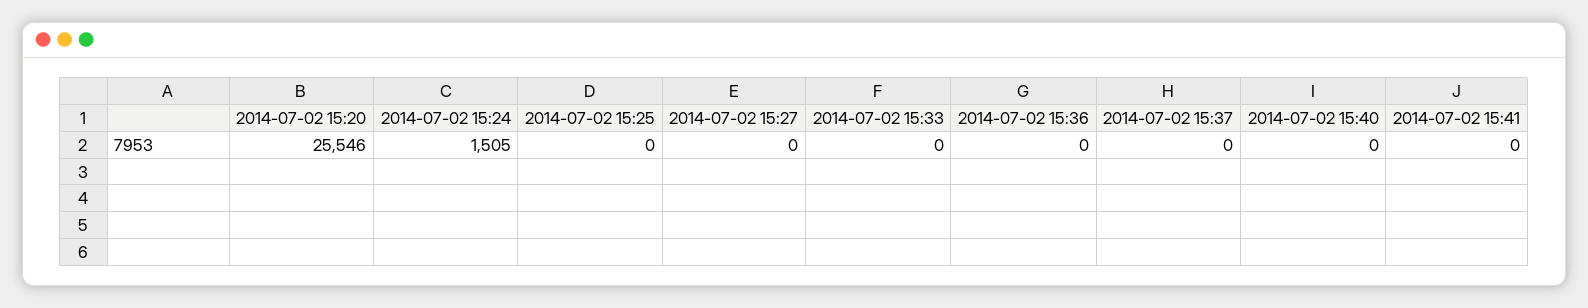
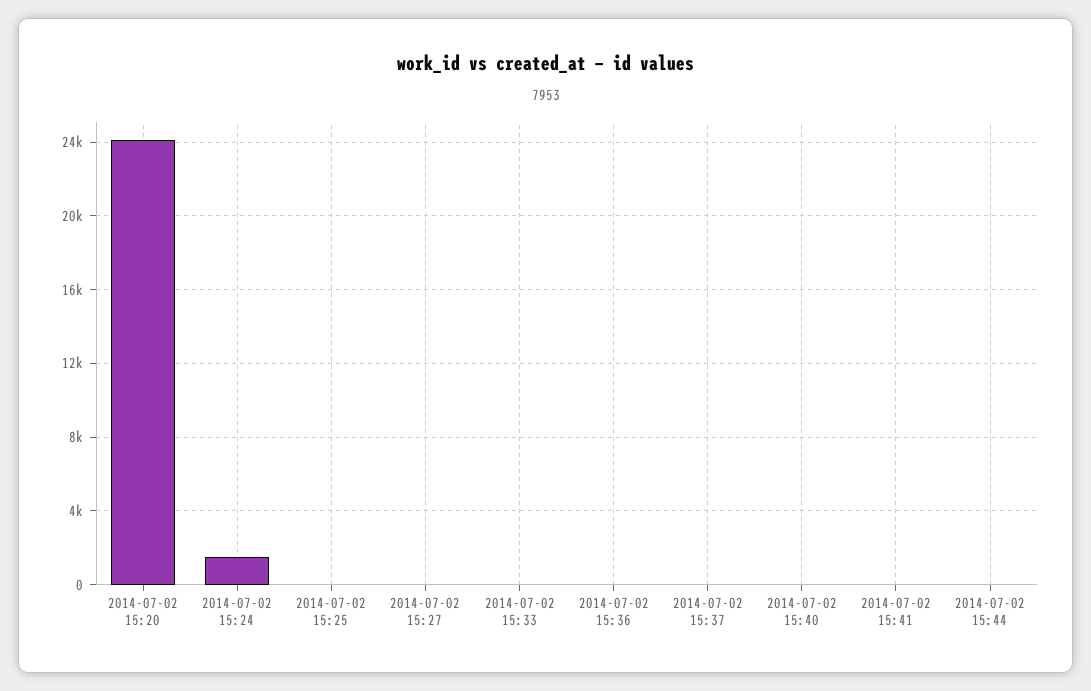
2014-07-02 15:20: 25546 -> 24000
2014-07-02 15:44: none -> 0

